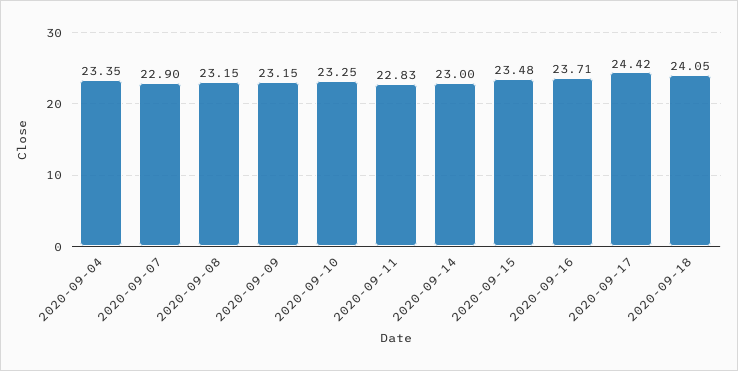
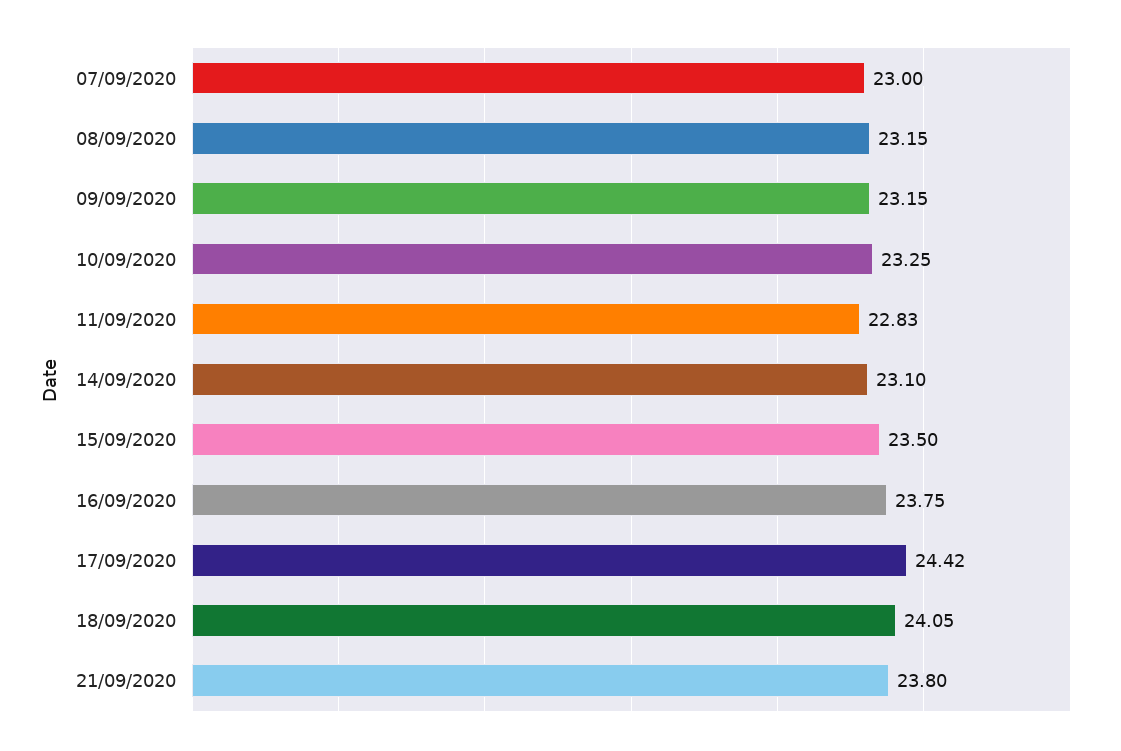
2020-09-04: 23.35 -> none
2020-09-07: 22.9 -> 23
2020-09-14: 23 -> 23.1
2020-09-15: 23.48 -> 23.5
2020-09-16: 23.71 -> 23.75
21/09/2020: none -> 23.8

